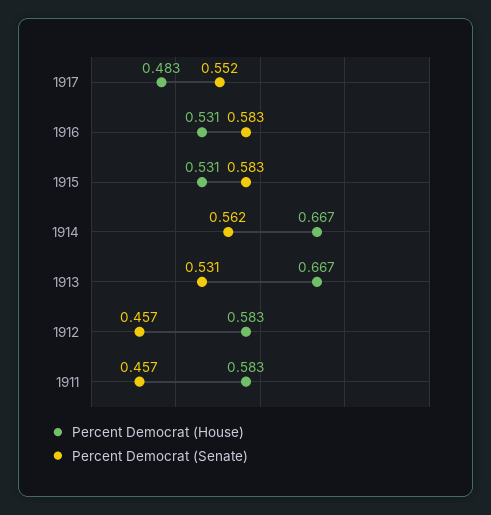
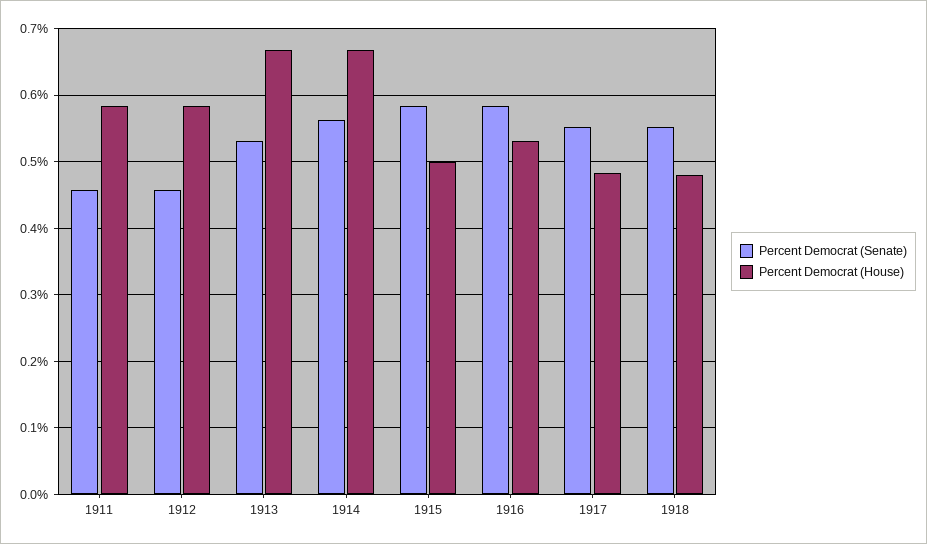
Percent Democrat (House), 1915: 0.531 -> 0.5
Percent Democrat (Senate), 1918: none -> 0.55
Percent Democrat (House), 1918: none -> 0.48

